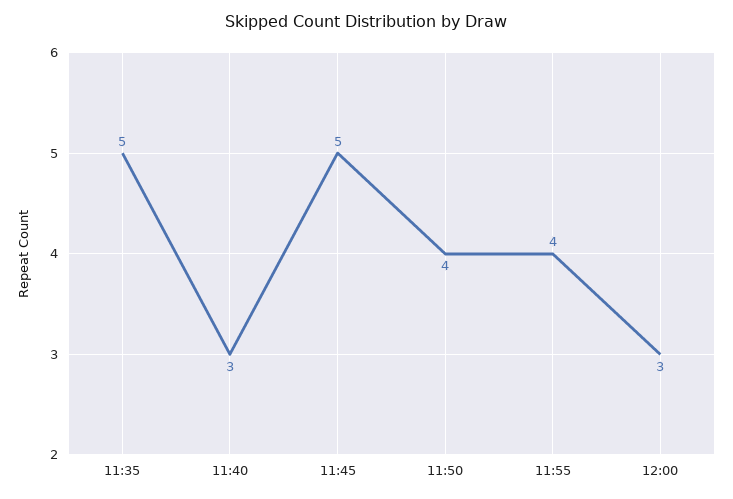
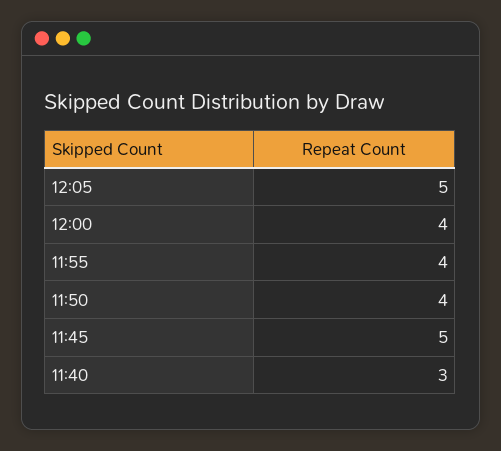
11:35: 5 -> none
12:00: 3 -> 4
12:05: none -> 5

